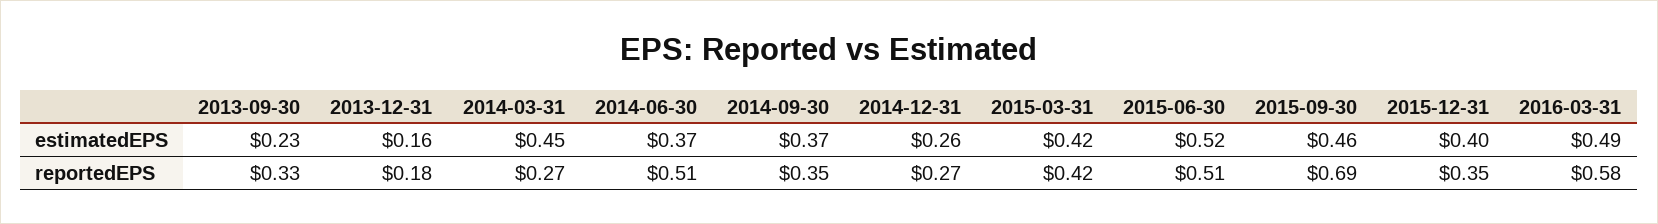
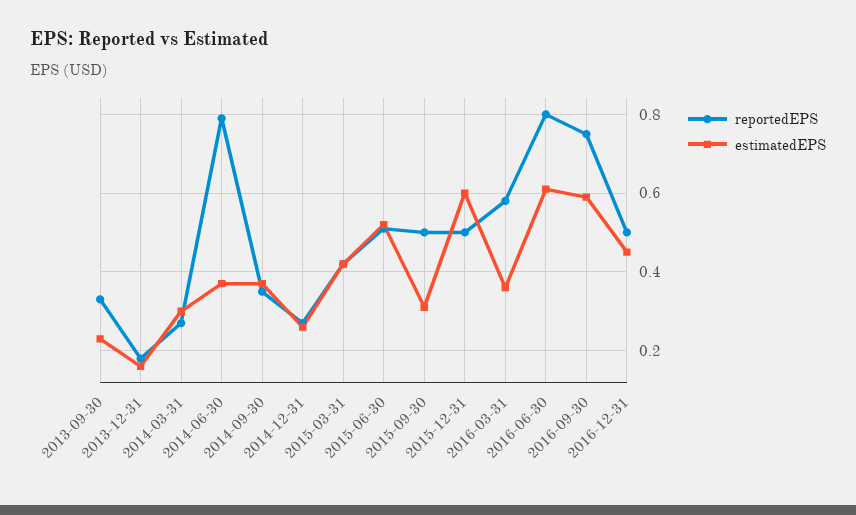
estimatedEPS, 2014-03-31: 0.45 -> 0.3
estimatedEPS, 2015-09-30: 0.46 -> 0.3
estimatedEPS, 2015-12-31: 0.4 -> 0.6
estimatedEPS, 2016-03-31: 0.49 -> 0.35
reportedEPS, 2014-06-30: 0.51 -> 0.8
reportedEPS, 2015-09-30: 0.69 -> 0.5
reportedEPS, 2015-12-31: 0.35 -> 0.5
reportedEPS, 2016-06-30: none -> 0.8
estimatedEPS, 2016-06-30: none -> 0.6
reportedEPS, 2016-09-30: none -> 0.75
estimatedEPS, 2016-09-30: none -> 0.6
reportedEPS, 2016-12-31: none -> 0.5
estimatedEPS, 2016-12-31: none -> 0.45

